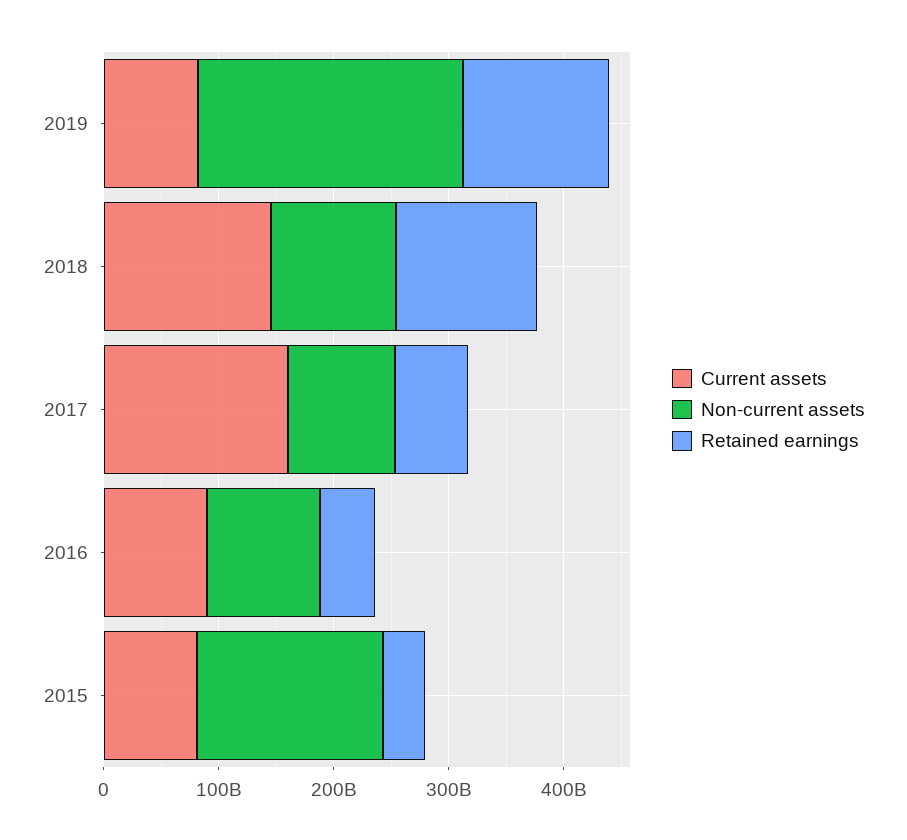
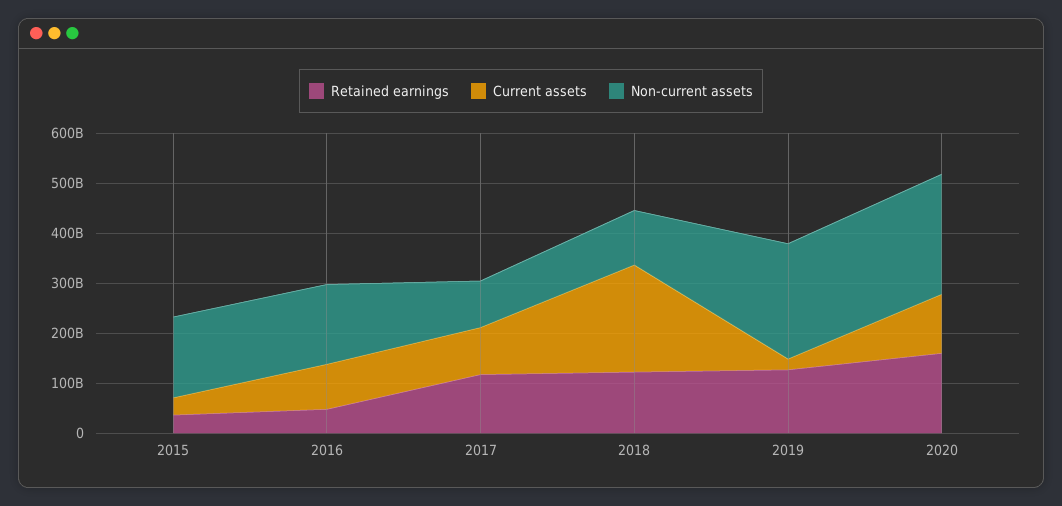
Current assets, 2019: 80000000000 -> 20000000000
Current assets, 2018: 140000000000 -> 220000000000
Current assets, 2017: 160000000000 -> 100000000000
Retained earnings, 2017: 60000000000 -> 120000000000
Non-current assets, 2016: 100000000000 -> 160000000000
Current assets, 2015: 80000000000 -> 40000000000
Retained earnings, 2020: none -> 160000000000
Current assets, 2020: none -> 120000000000
Non-current assets, 2020: none -> 240000000000

